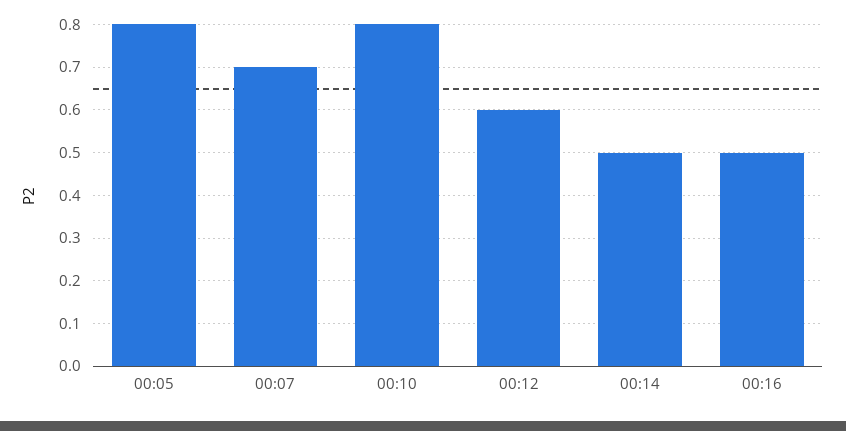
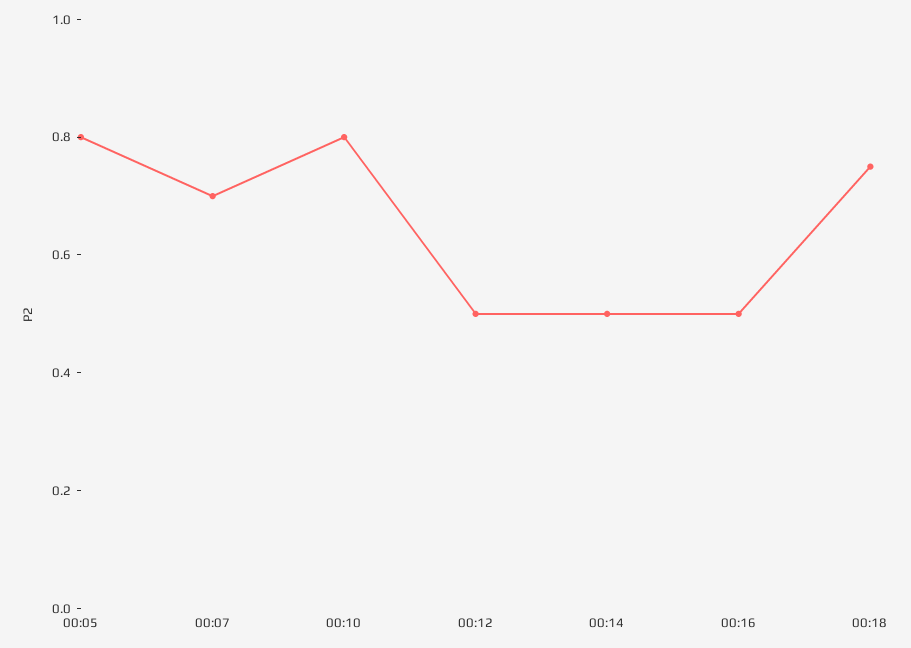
00:12: 0.6 -> 0.5
00:18: none -> 0.75

